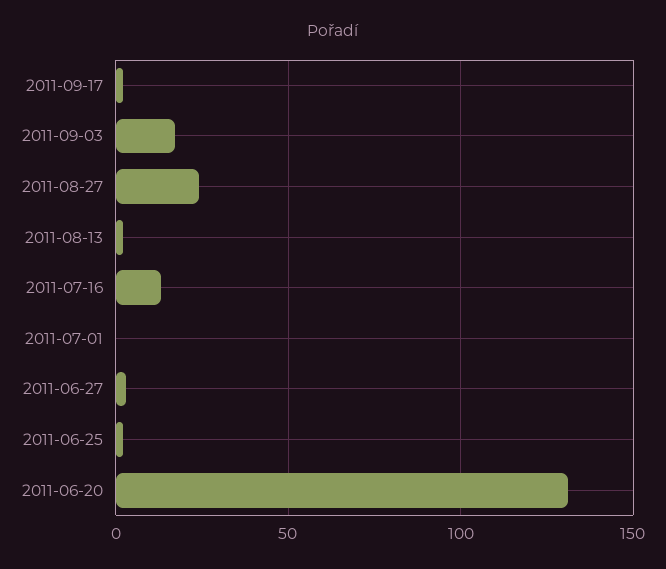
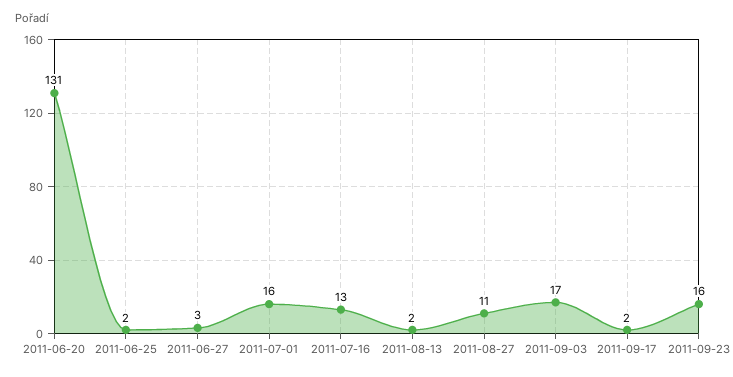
2011-08-27: 25 -> 11
2011-07-01: 0 -> 16
2011-09-23: none -> 16

